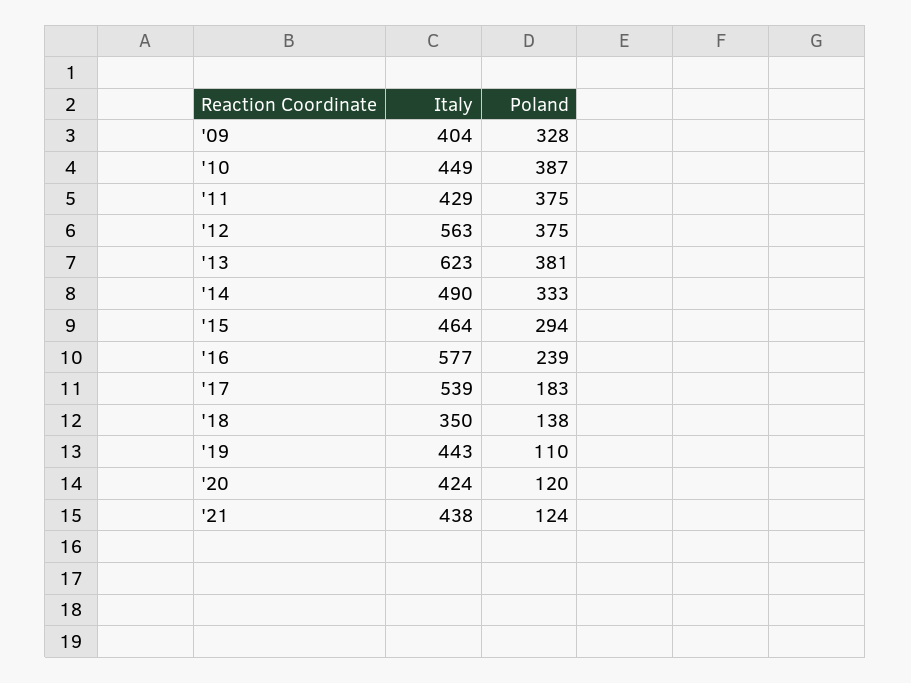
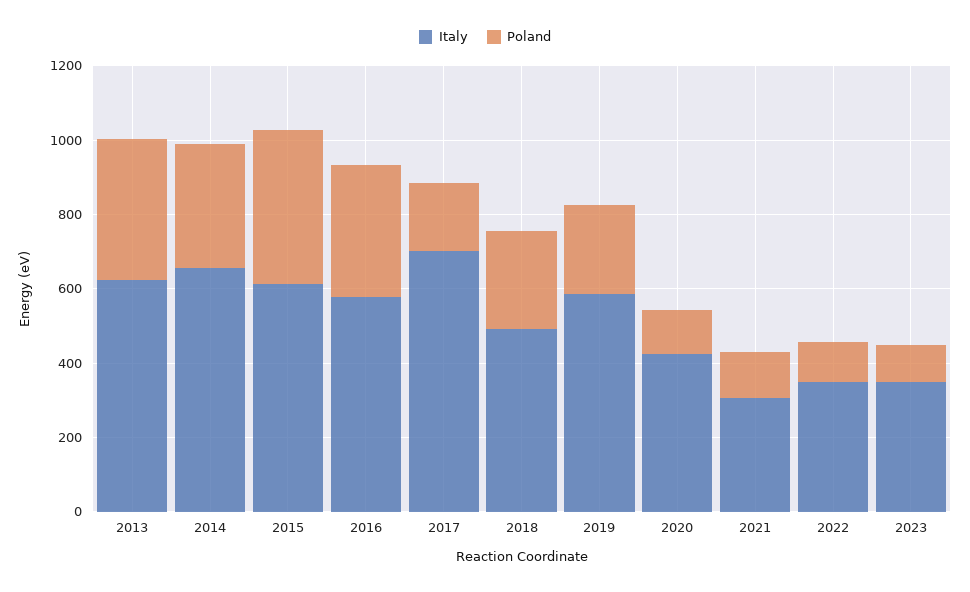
Italy, '09: 404 -> none
Poland, '09: 328 -> none
Italy, '10: 449 -> none
Poland, '10: 387 -> none
Italy, '11: 429 -> none
Poland, '11: 375 -> none
Italy, '12: 563 -> none
Poland, '12: 375 -> none
Italy, '14: 490 -> 650
Italy, '15: 464 -> 600
Poland, '15: 294 -> 400
Poland, '16: 239 -> 350
Italy, '17: 539 -> 700
Italy, '18: 350 -> 500
Poland, '18: 138 -> 250
Italy, '19: 443 -> 600
Poland, '19: 110 -> 250
Italy, '21: 438 -> 300
Italy, 2022: none -> 350
Poland, 2022: none -> 100
Italy, 2023: none -> 350
Poland, 2023: none -> 100

